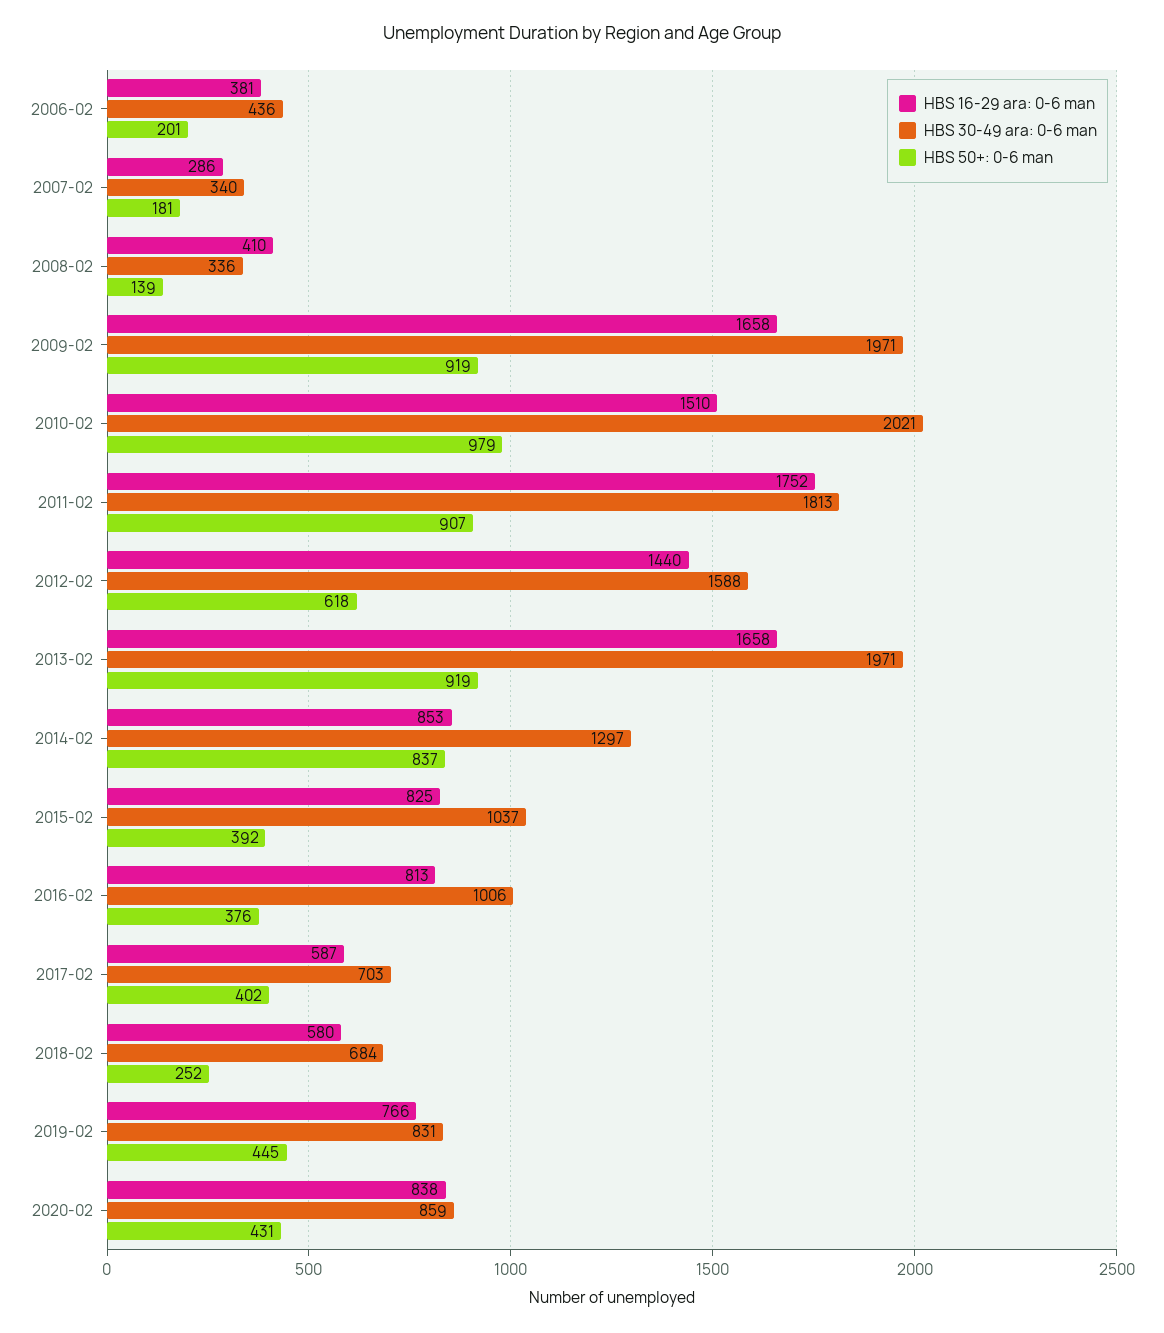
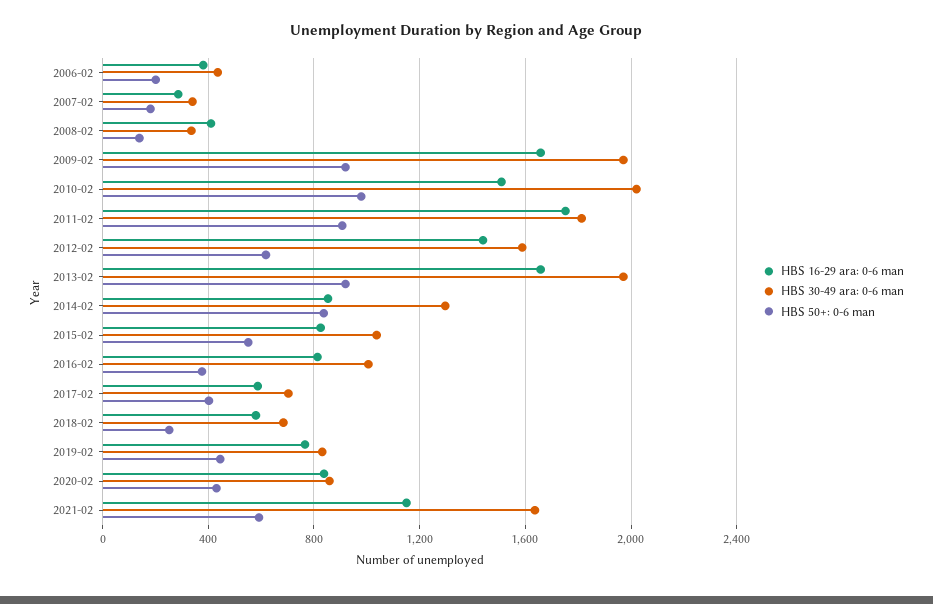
HBS 50+: 0-6 man, 2015-02: 392 -> 550
HBS 16-29 ara: 0-6 man, 2021-02: none -> 1150
HBS 30-49 ara: 0-6 man, 2021-02: none -> 1650
HBS 50+: 0-6 man, 2021-02: none -> 600

